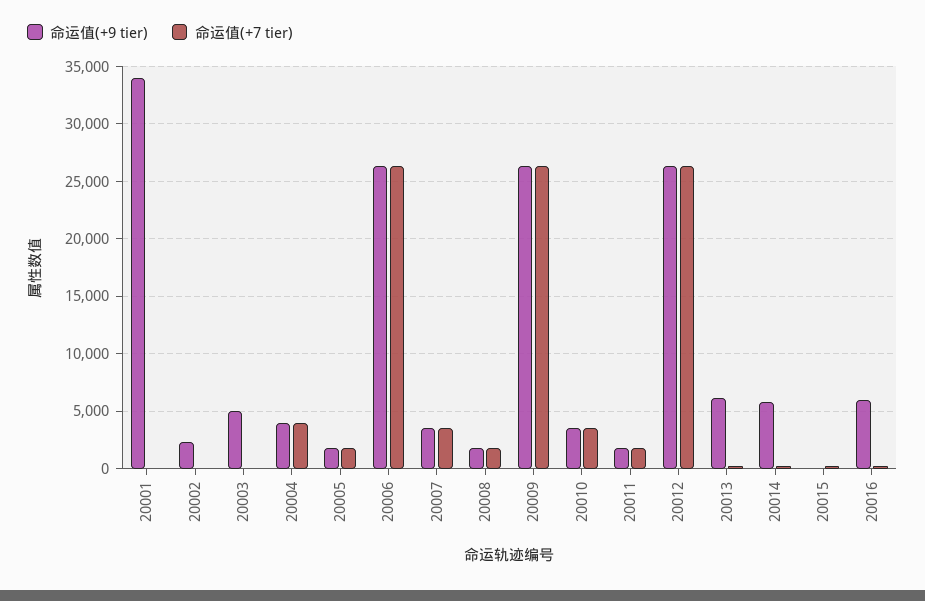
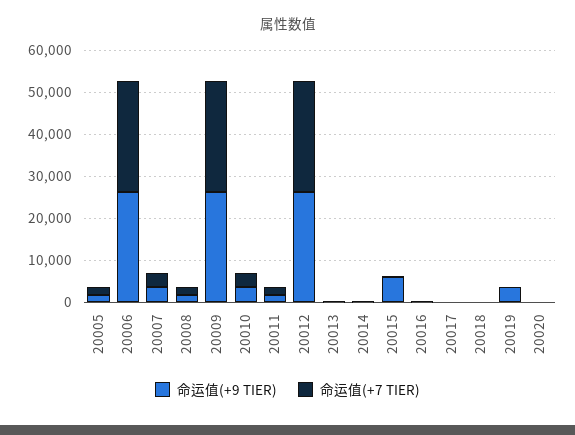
命运值(+9 tier), 20001: 34000 -> none
命运值(+7 tier), 20001: 0 -> none
命运值(+9 tier), 20002: 2000 -> none
命运值(+7 tier), 20002: 0 -> none
命运值(+9 tier), 20003: 5000 -> none
命运值(+7 tier), 20003: 0 -> none
命运值(+9 tier), 20004: 4000 -> none
命运值(+7 tier), 20004: 4000 -> none
命运值(+9 tier), 20013: 6000 -> 0
命运值(+9 tier), 20014: 6000 -> 0
命运值(+9 tier), 20015: 0 -> 6000
命运值(+9 tier), 20016: 6000 -> 0
命运值(+9 tier), 20017: none -> 0
命运值(+7 tier), 20017: none -> 0
命运值(+9 tier), 20018: none -> 0
命运值(+7 tier), 20018: none -> 0
命运值(+9 tier), 20019: none -> 4000
命运值(+7 tier), 20019: none -> 0
命运值(+9 tier), 20020: none -> 0
命运值(+7 tier), 20020: none -> 0

